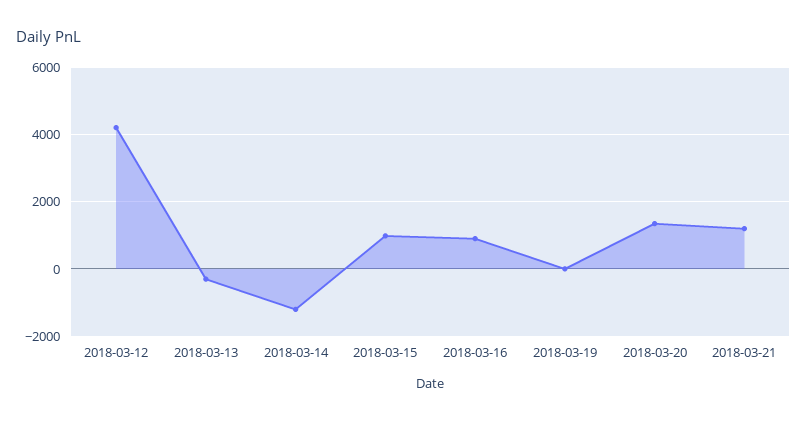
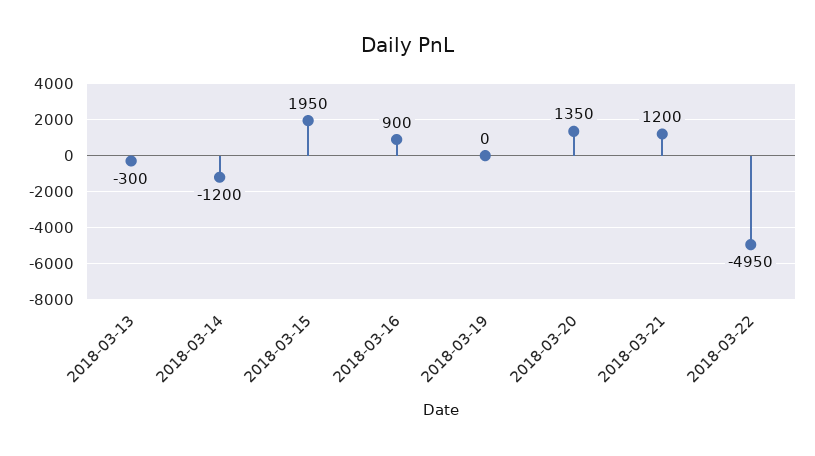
2018-03-12: 4200 -> none
2018-03-15: 1000 -> 1950
2018-03-22: none -> -4950

